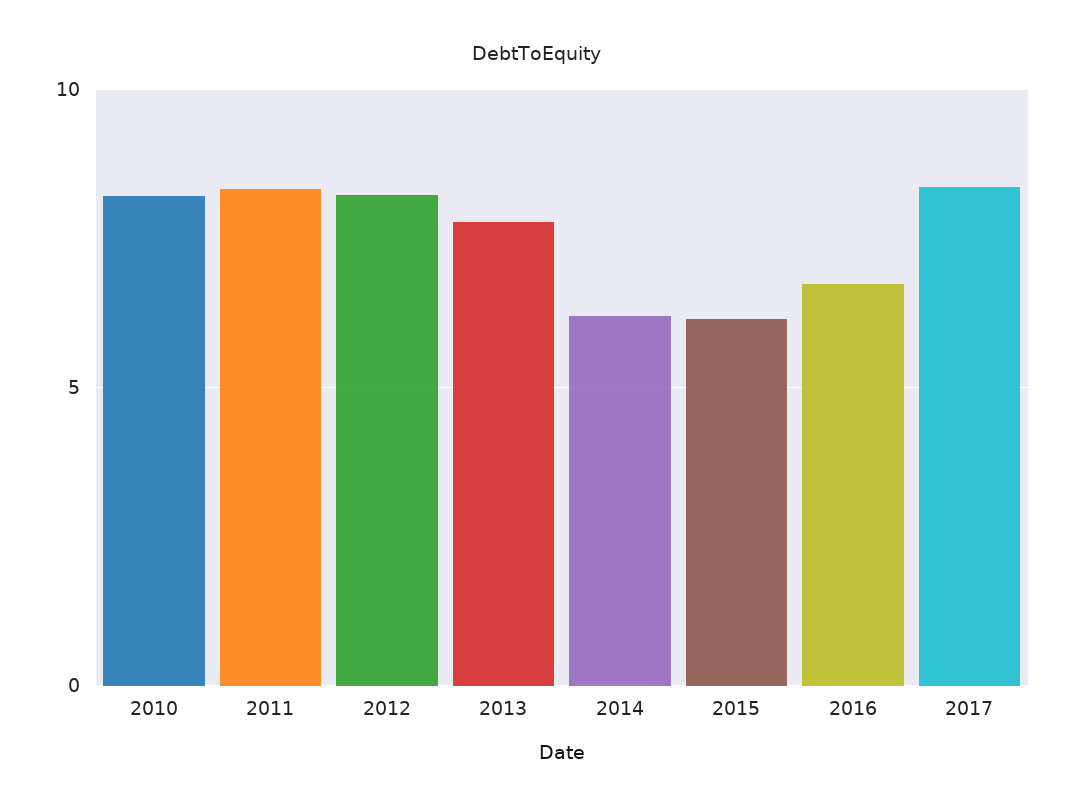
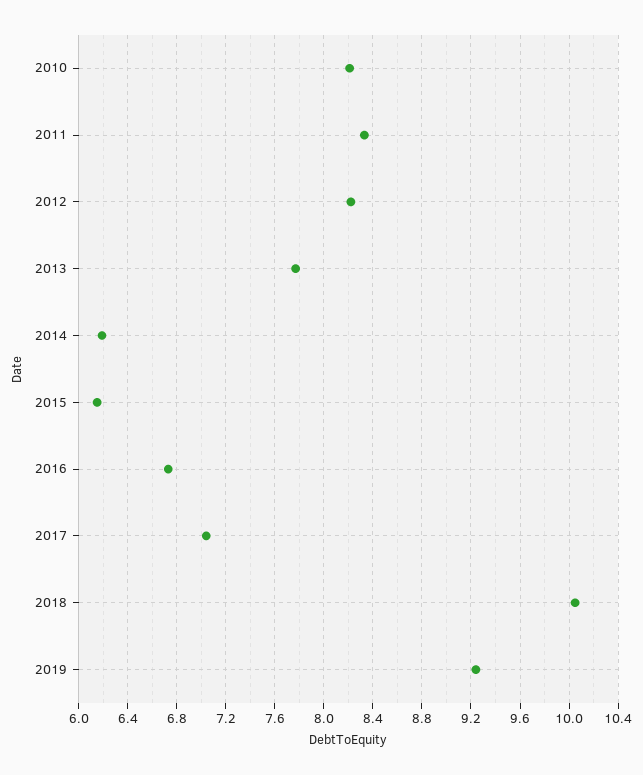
2017: 8.5 -> 7.05
2018: none -> 10.05
2019: none -> 9.25

